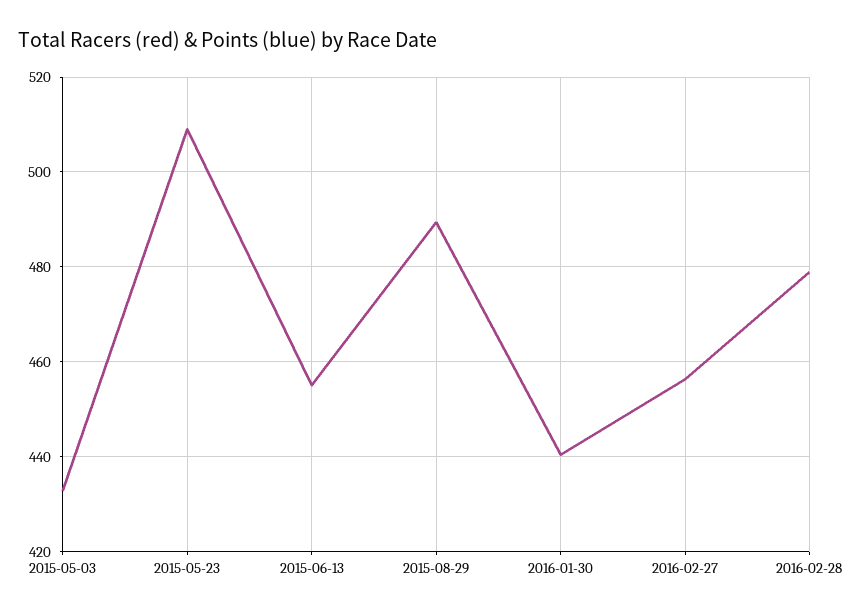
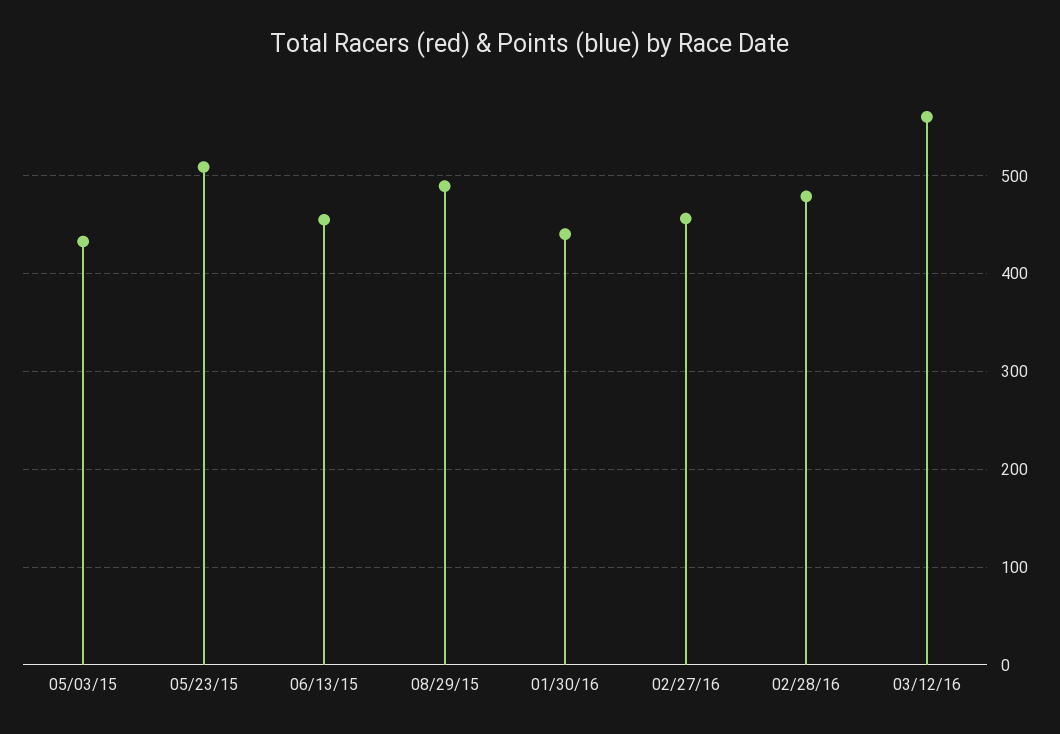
03/12/16: none -> 560

